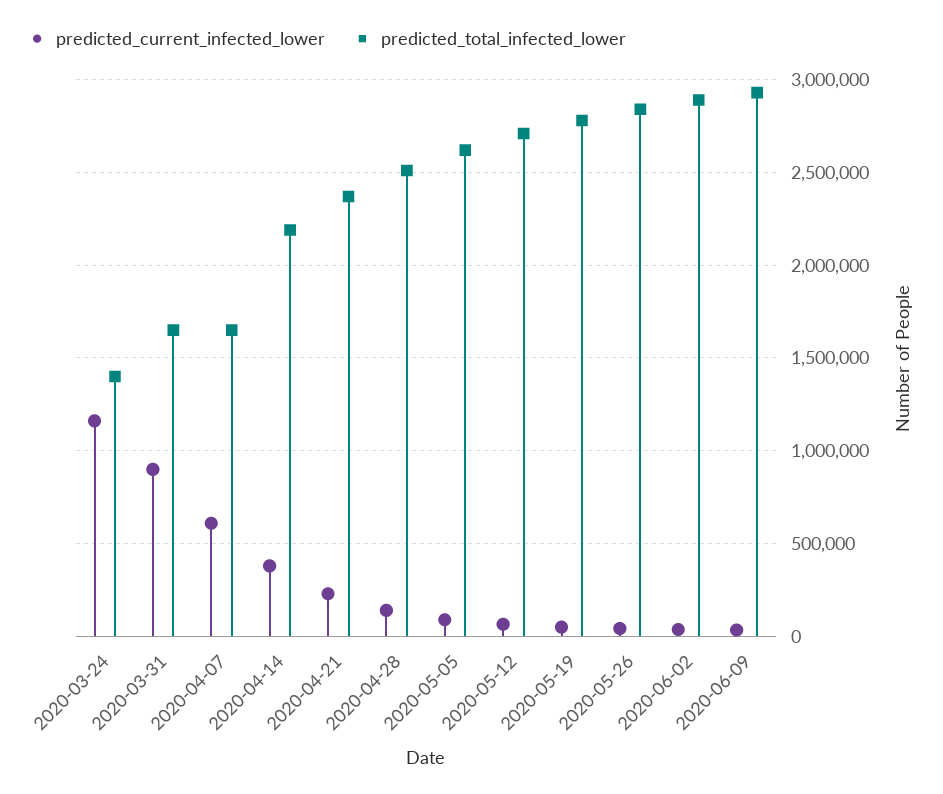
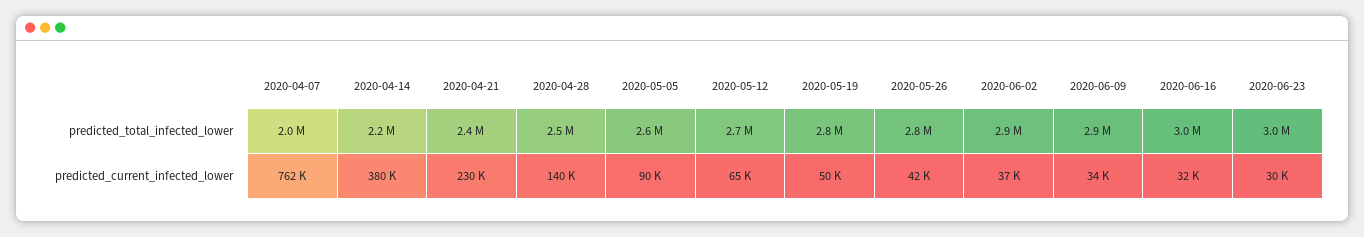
predicted_current_infected_lower, 2020-03-24: 1150000 -> none
predicted_total_infected_lower, 2020-03-24: 1400000 -> none
predicted_current_infected_lower, 2020-03-31: 900000 -> none
predicted_total_infected_lower, 2020-03-31: 1650000 -> none
predicted_current_infected_lower, 2020-04-07: 600000 -> 762000
predicted_total_infected_lower, 2020-04-07: 1650000 -> 2000000
predicted_total_infected_lower, 2020-06-16: none -> 3000000
predicted_total_infected_lower, 2020-06-23: none -> 3000000
predicted_current_infected_lower, 2020-06-16: none -> 32000
predicted_current_infected_lower, 2020-06-23: none -> 30000

